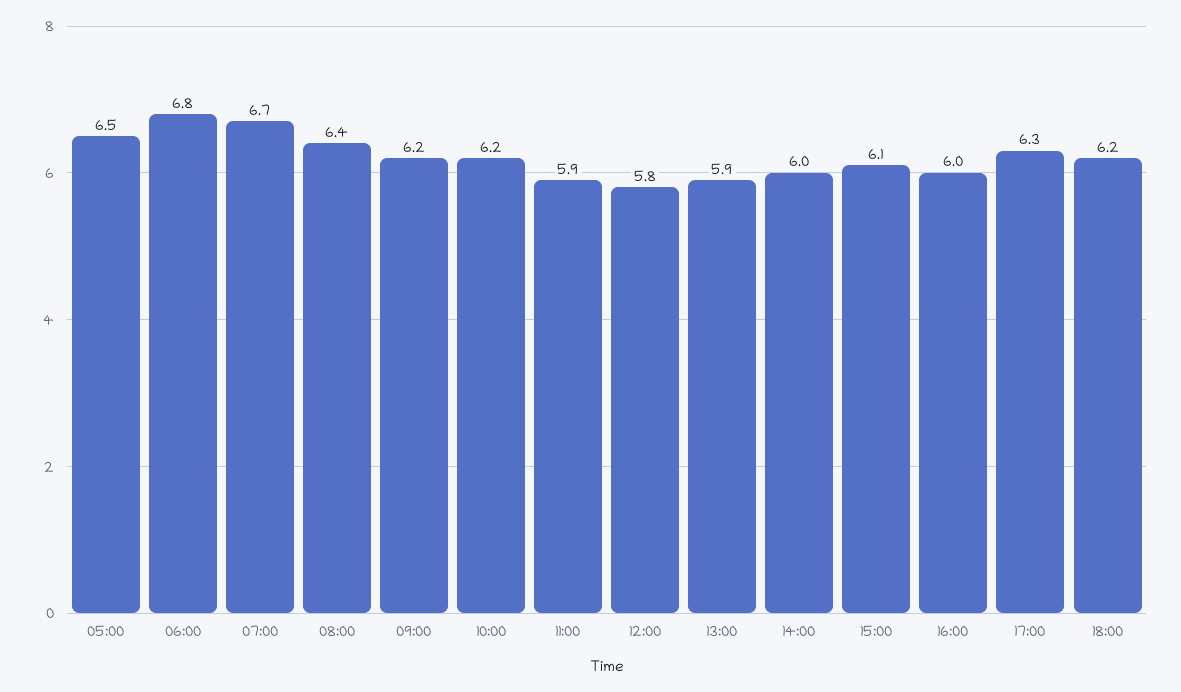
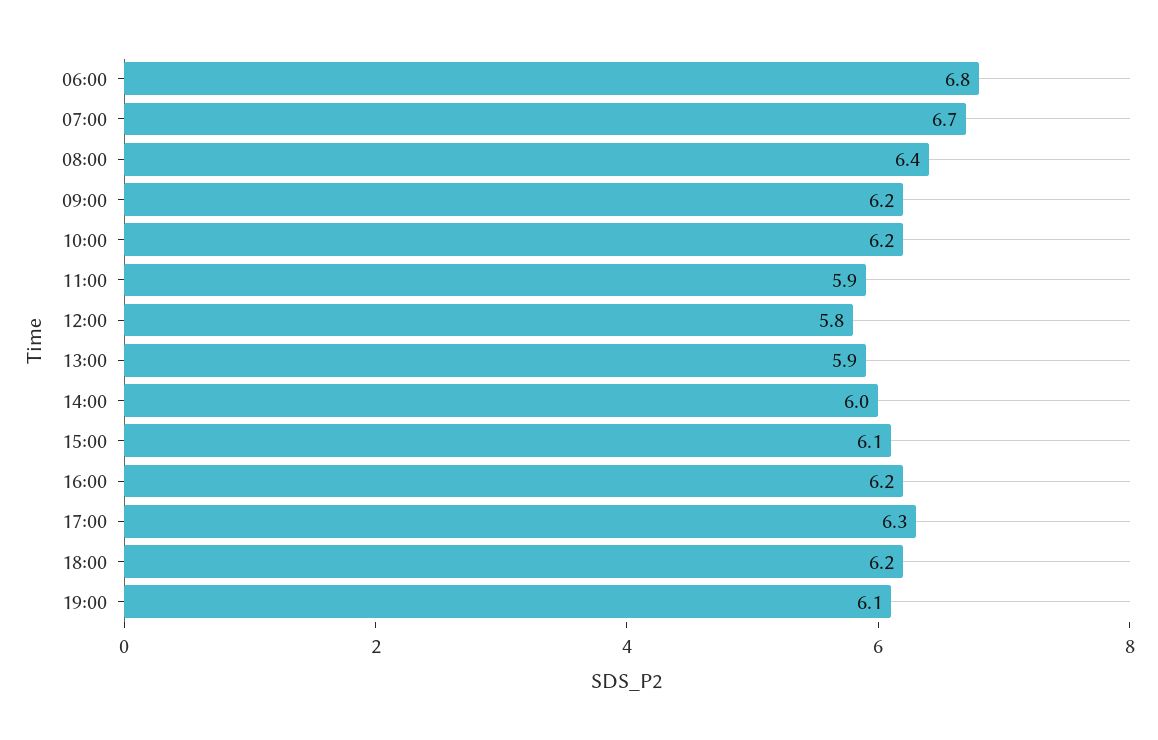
05:00: 6.5 -> none
16:00: 6 -> 6.2
19:00: none -> 6.1

